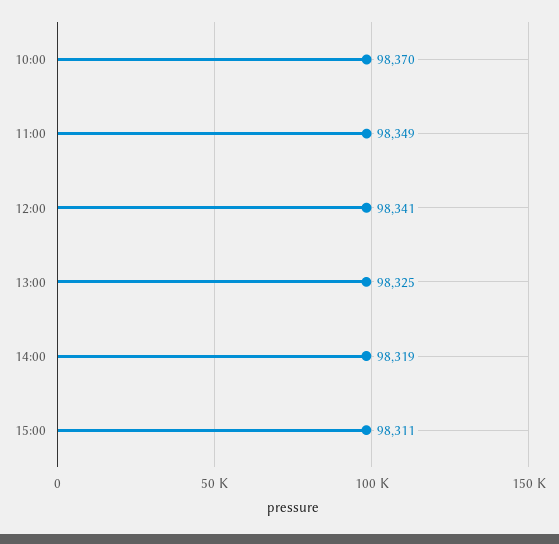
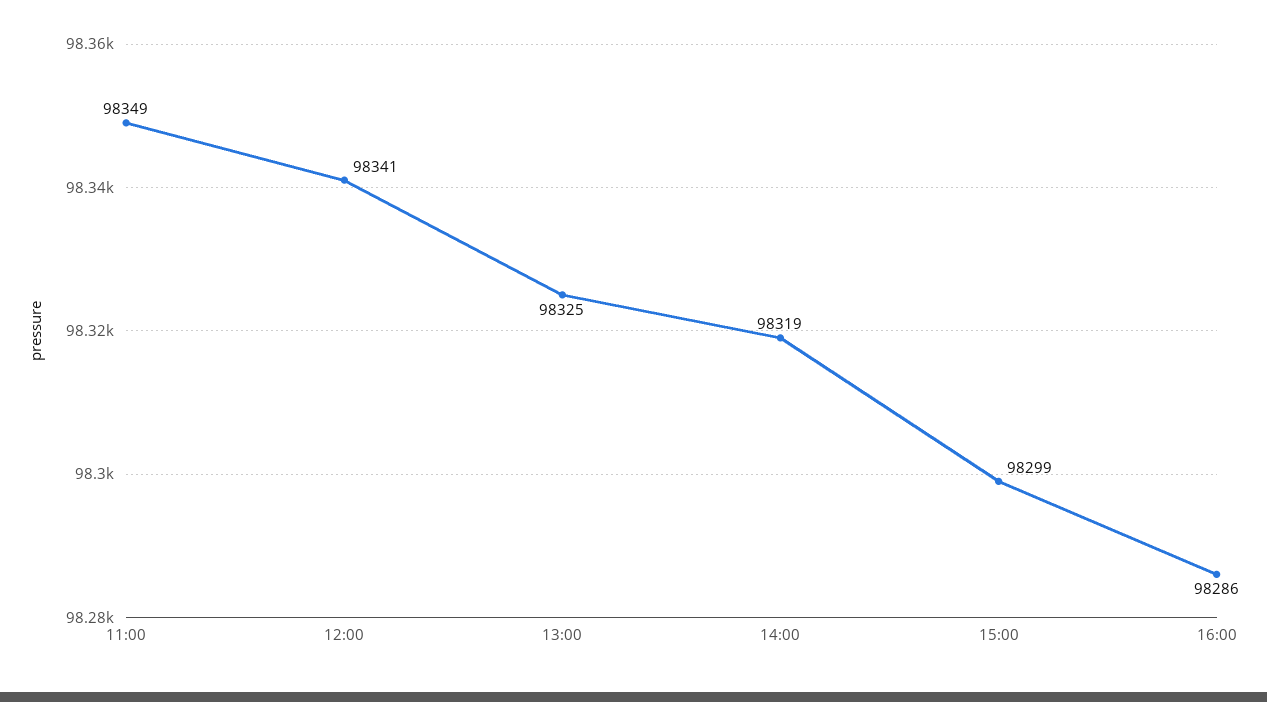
10:00: 98370 -> none
15:00: 98311 -> 98299
16:00: none -> 98286

